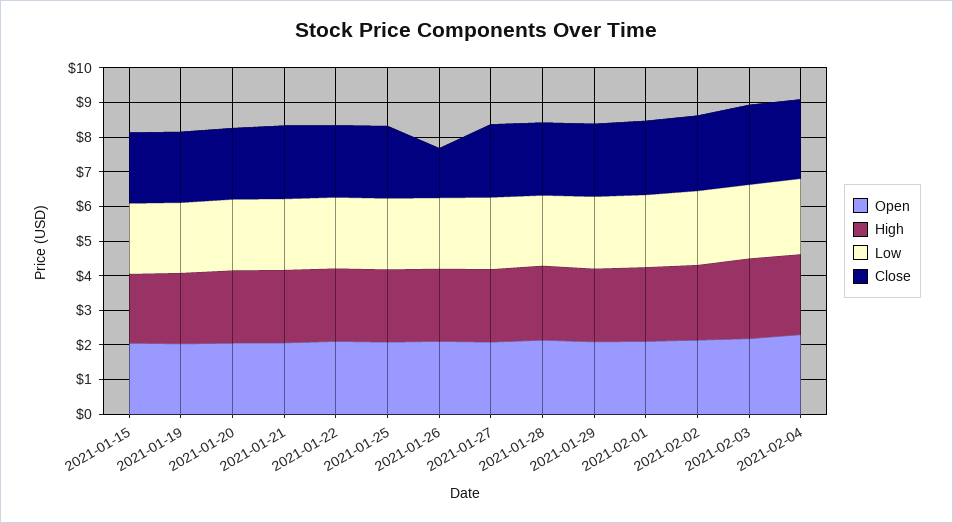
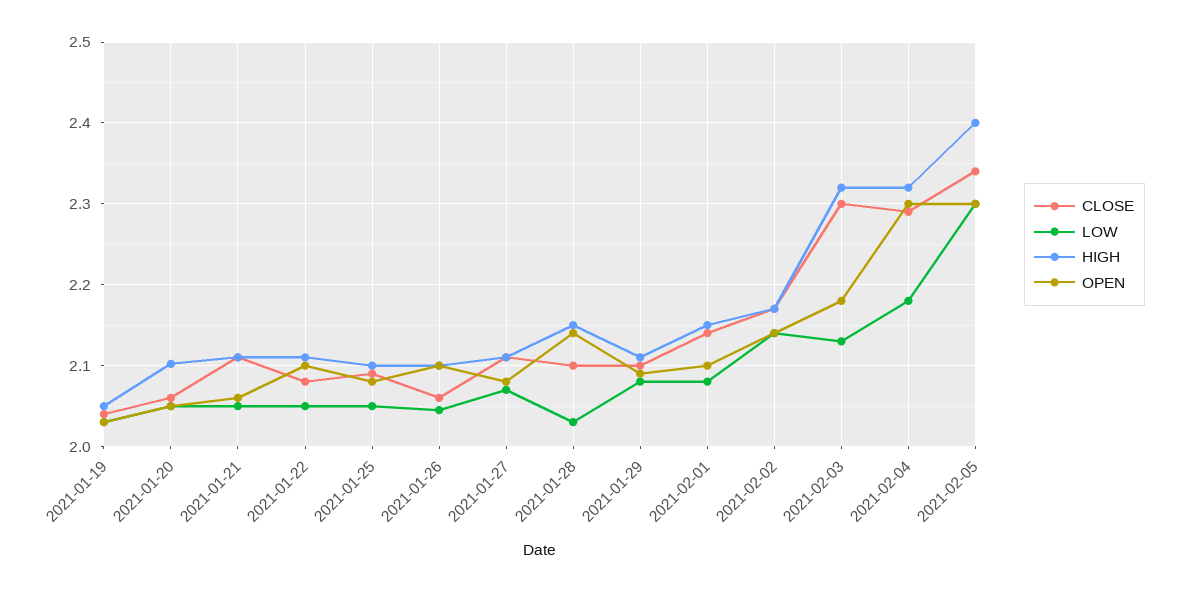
Open, 2021-01-15: 2 -> none
High, 2021-01-15: 2 -> none
Low, 2021-01-15: 2 -> none
Close, 2021-01-15: 2 -> none
Close, 2021-01-26: 1.5 -> 2.06
Close, 2021-02-05: none -> 2.34
Low, 2021-02-05: none -> 2.3
High, 2021-02-05: none -> 2.4
Open, 2021-02-05: none -> 2.3

